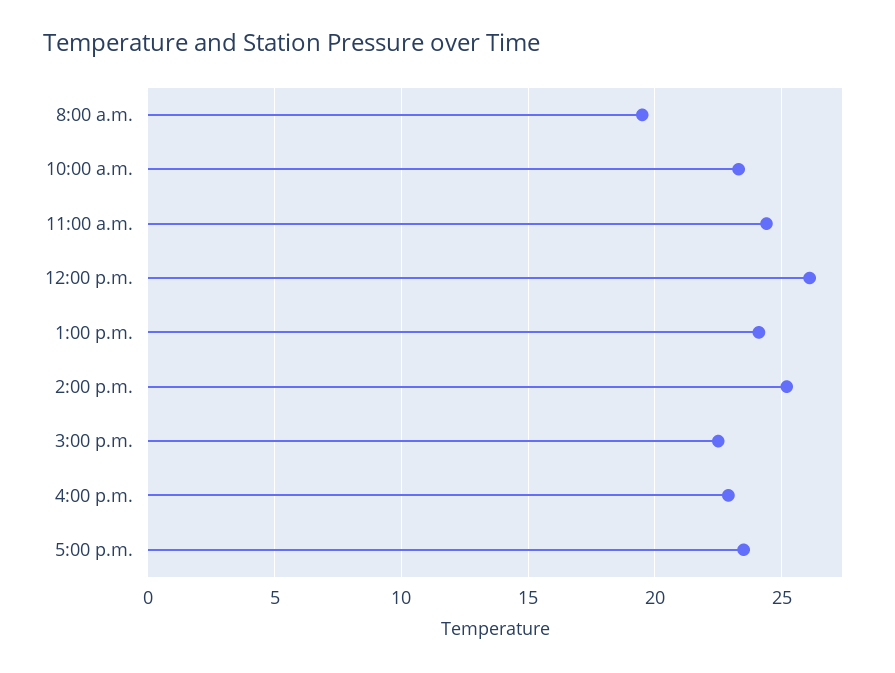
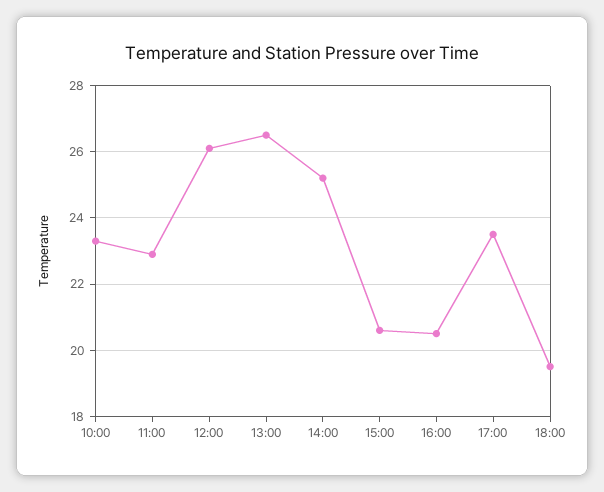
8:00 a.m.: 19.5 -> none
11:00 a.m.: 24.5 -> 23
1:00 p.m.: 24 -> 26.5
3:00 p.m.: 22.5 -> 20.5
4:00 p.m.: 23 -> 20.5
18:00: none -> 19.5

